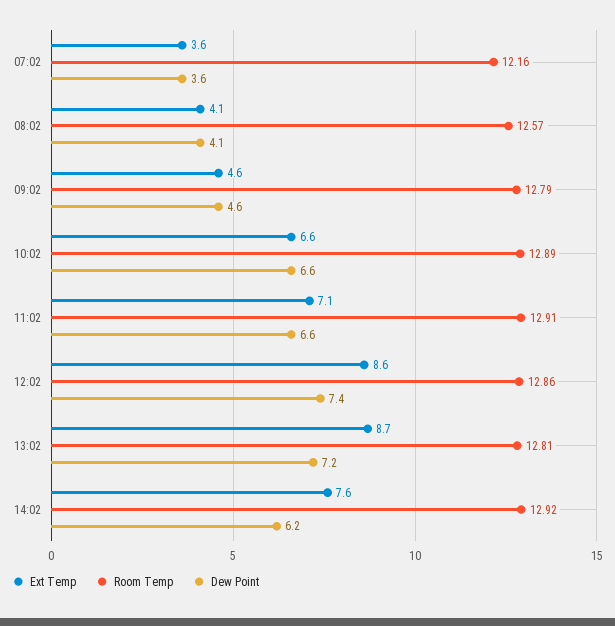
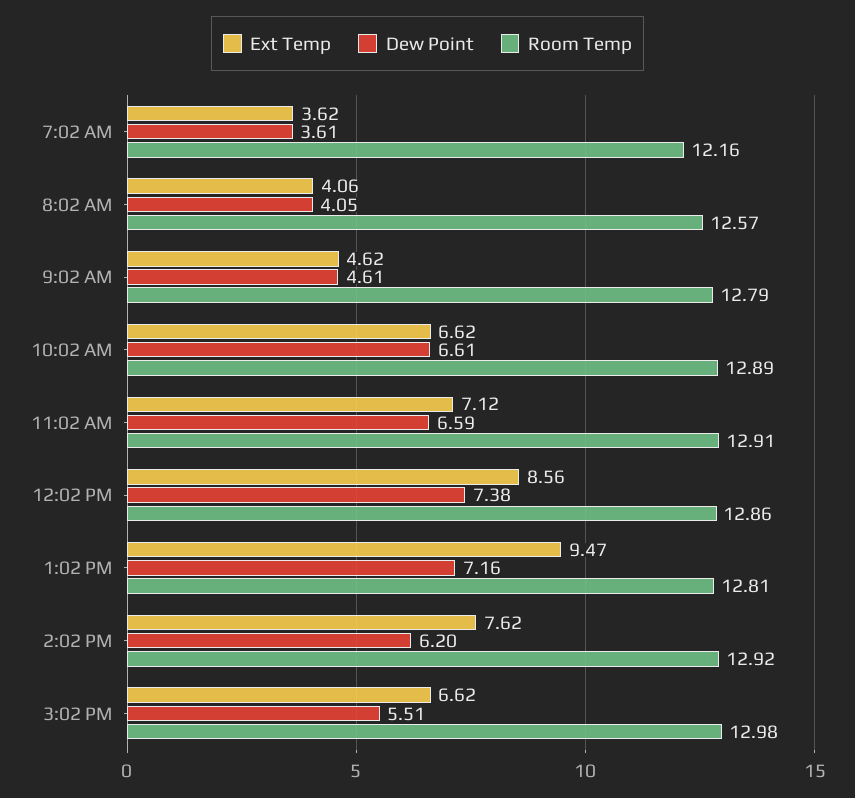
Ext Temp, 13:02: 8.7 -> 9.47
Ext Temp, 3:02 PM: none -> 6.62
Dew Point, 3:02 PM: none -> 5.51
Room Temp, 3:02 PM: none -> 12.98

